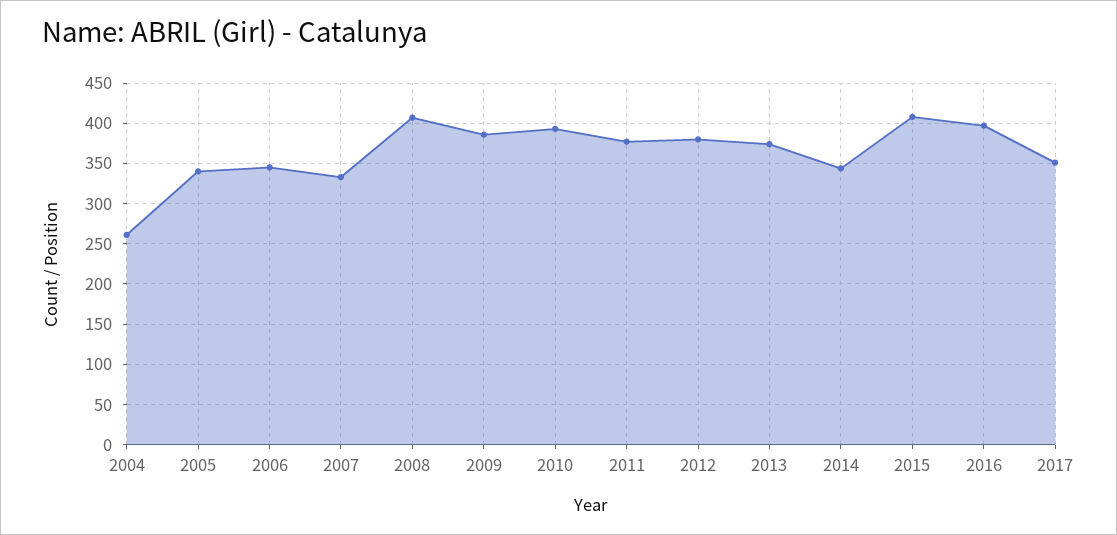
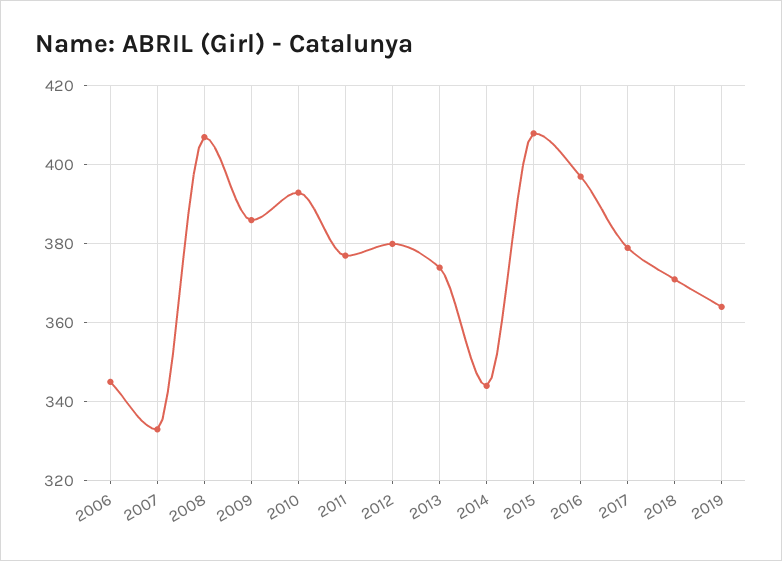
2004: 260 -> none
2005: 340 -> none
2017: 350 -> 380
2018: none -> 370
2019: none -> 365

